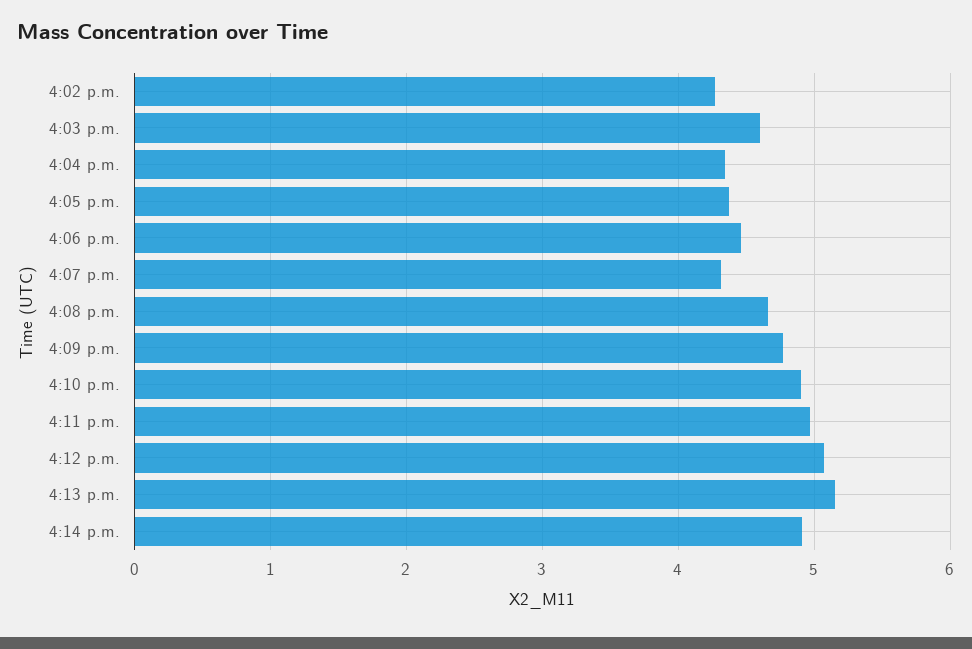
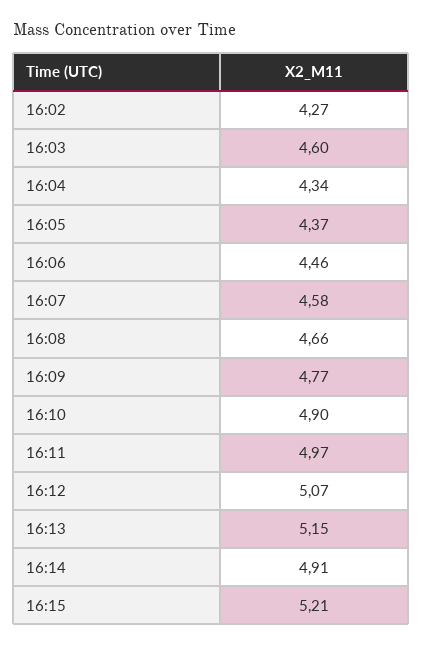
4:07 p.m.: 4.3 -> 4.58
16:15: none -> 5.21

